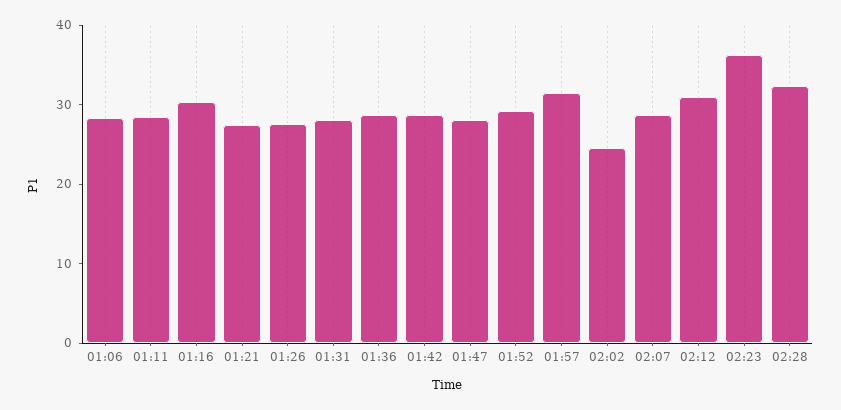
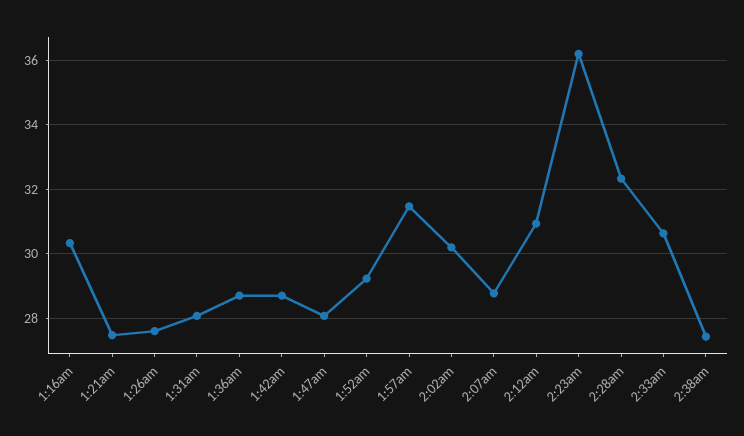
01:06: 28 -> none
01:11: 28 -> none
02:02: 24 -> 30.2
2:33am: none -> 30.6
2:38am: none -> 27.4

